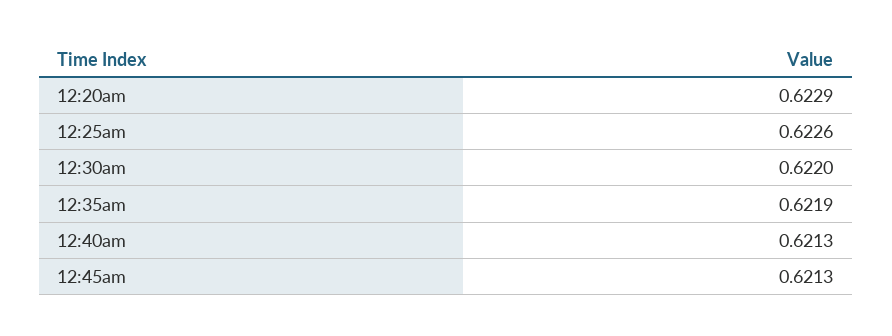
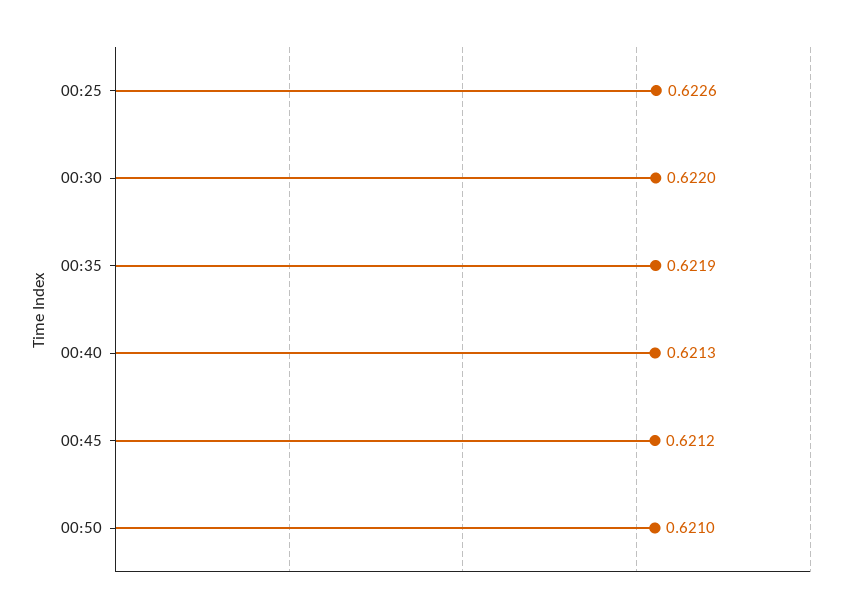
12:20am: 0.6229 -> none
12:45am: 0.6213 -> 0.6212
00:50: none -> 0.621

